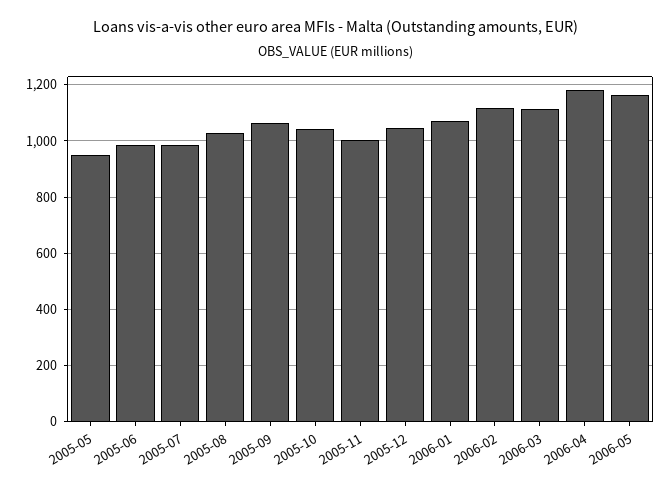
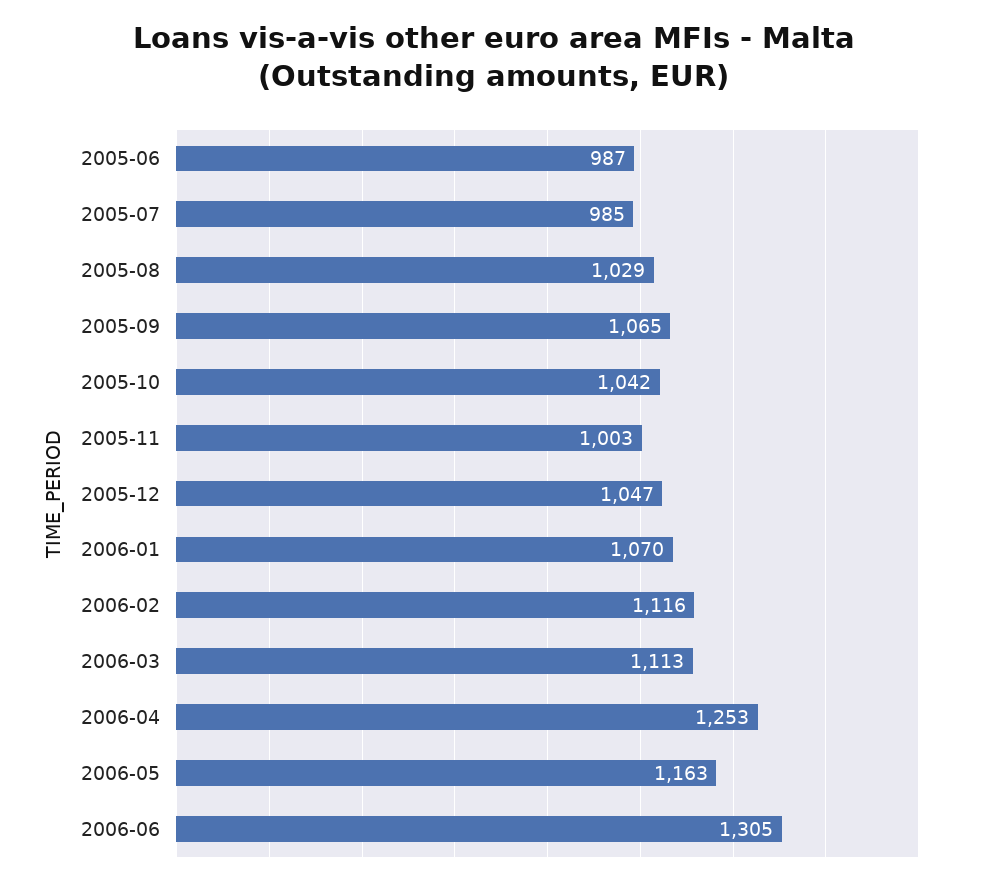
2005-05: 950 -> none
2006-04: 1175 -> 1253
2006-06: none -> 1305

